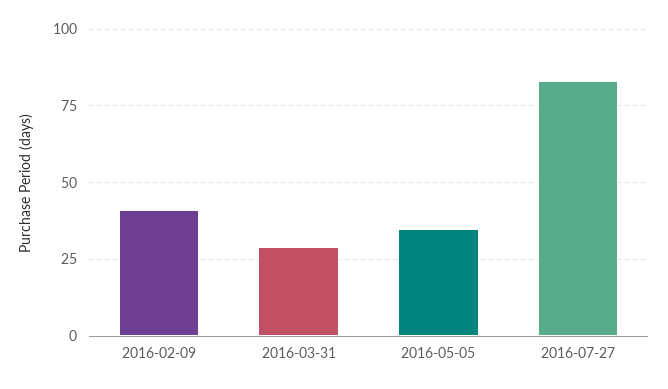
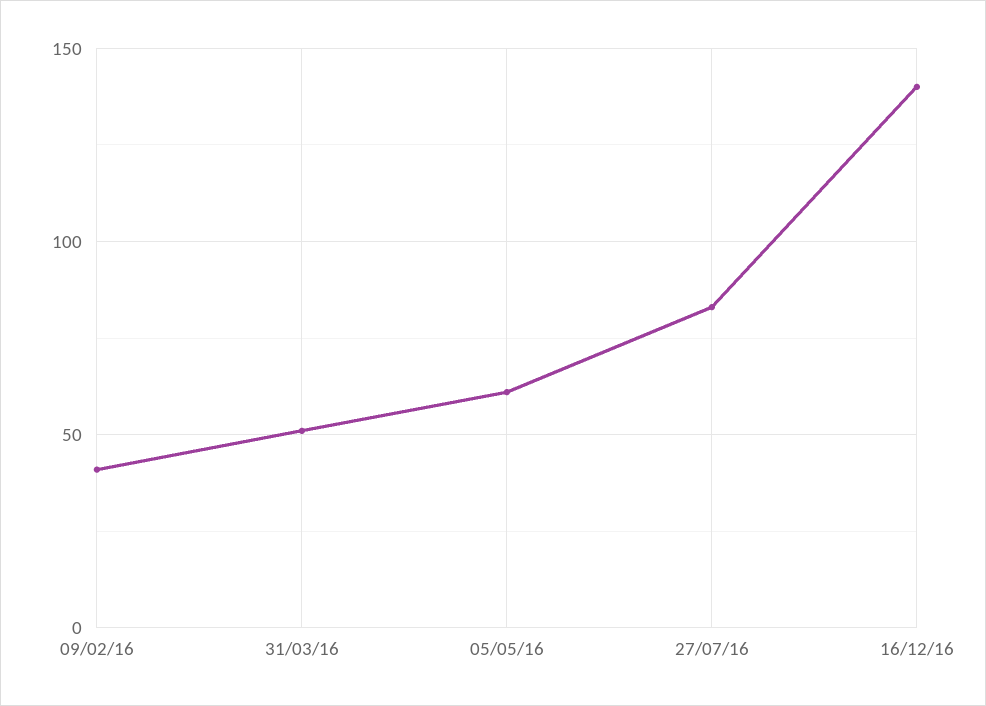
2016-03-31: 30 -> 50
2016-05-05: 35 -> 60
16/12/16: none -> 140

